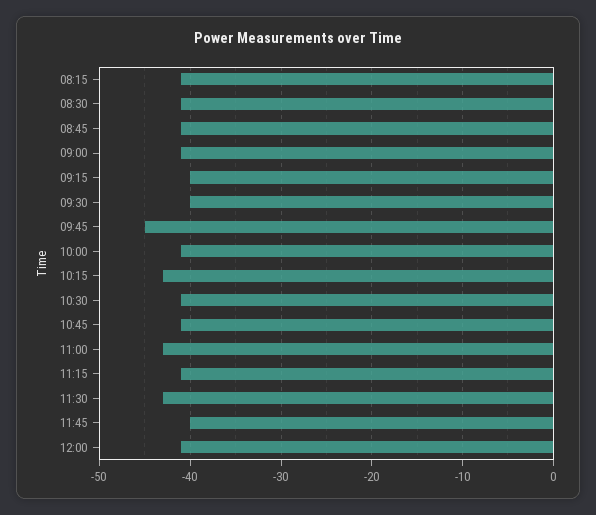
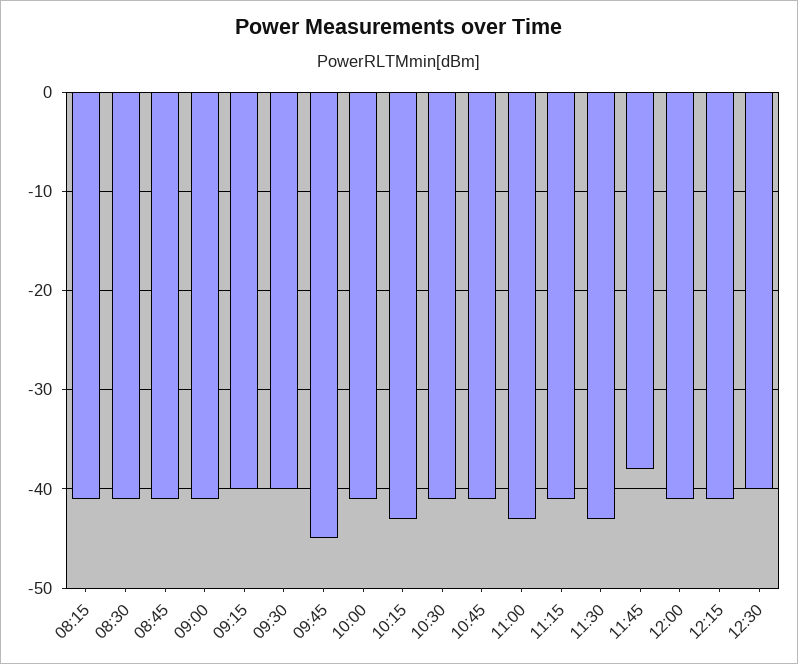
11:45: -40 -> -38
12:15: none -> -41
12:30: none -> -40

